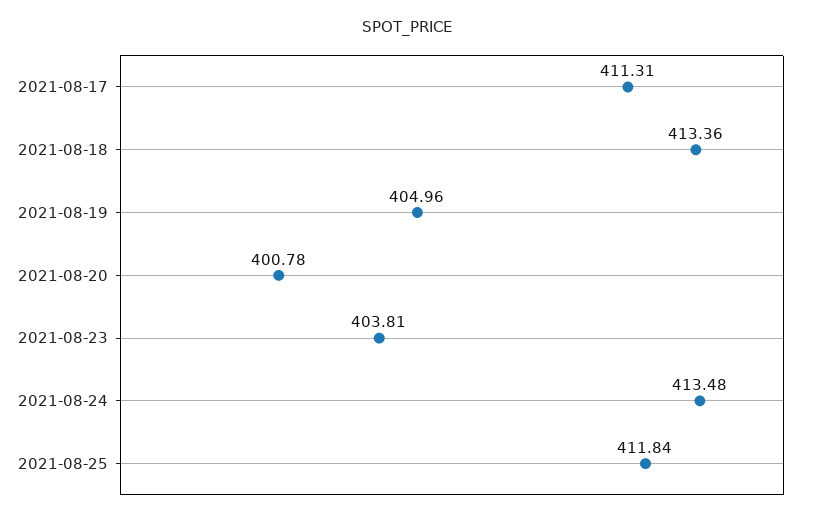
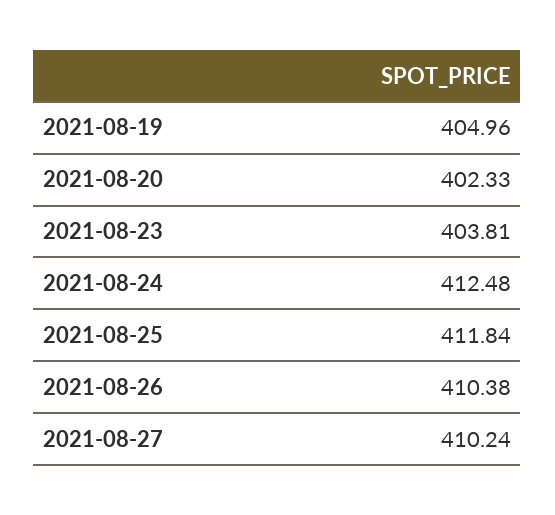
2021-08-17: 411.31 -> none
2021-08-18: 413.36 -> none
2021-08-20: 400.78 -> 402.33
2021-08-24: 413.48 -> 412.48
2021-08-26: none -> 410.38
2021-08-27: none -> 410.24

